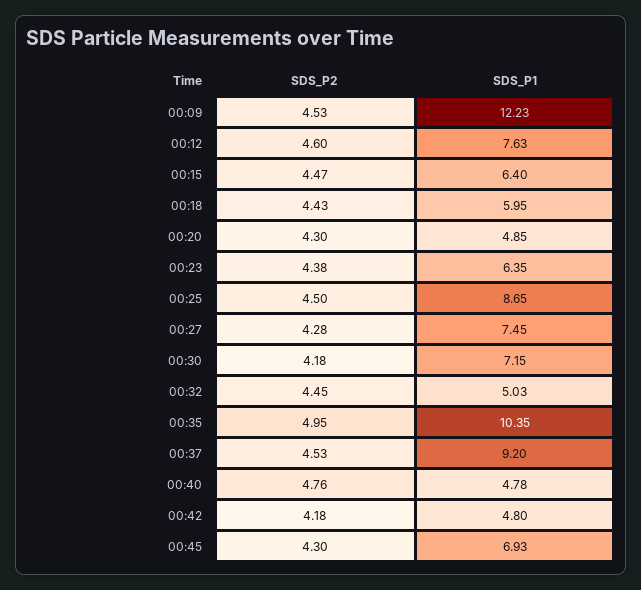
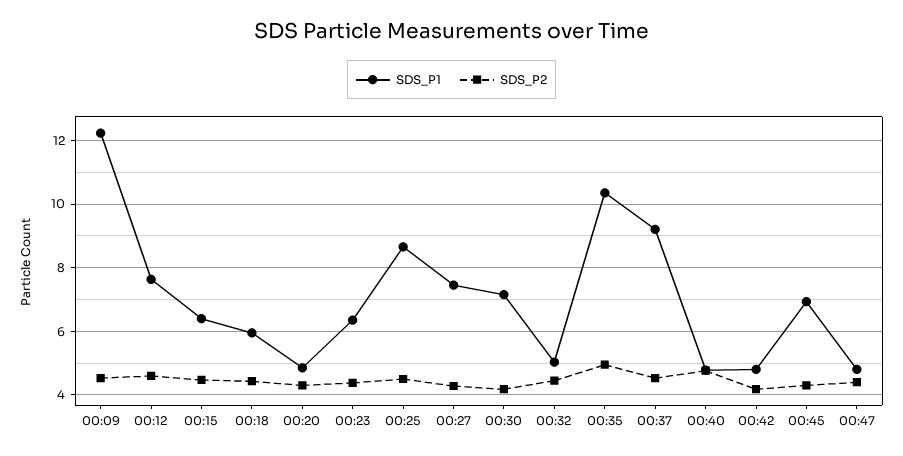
SDS_P1, 00:47: none -> 4.8
SDS_P2, 00:47: none -> 4.4

